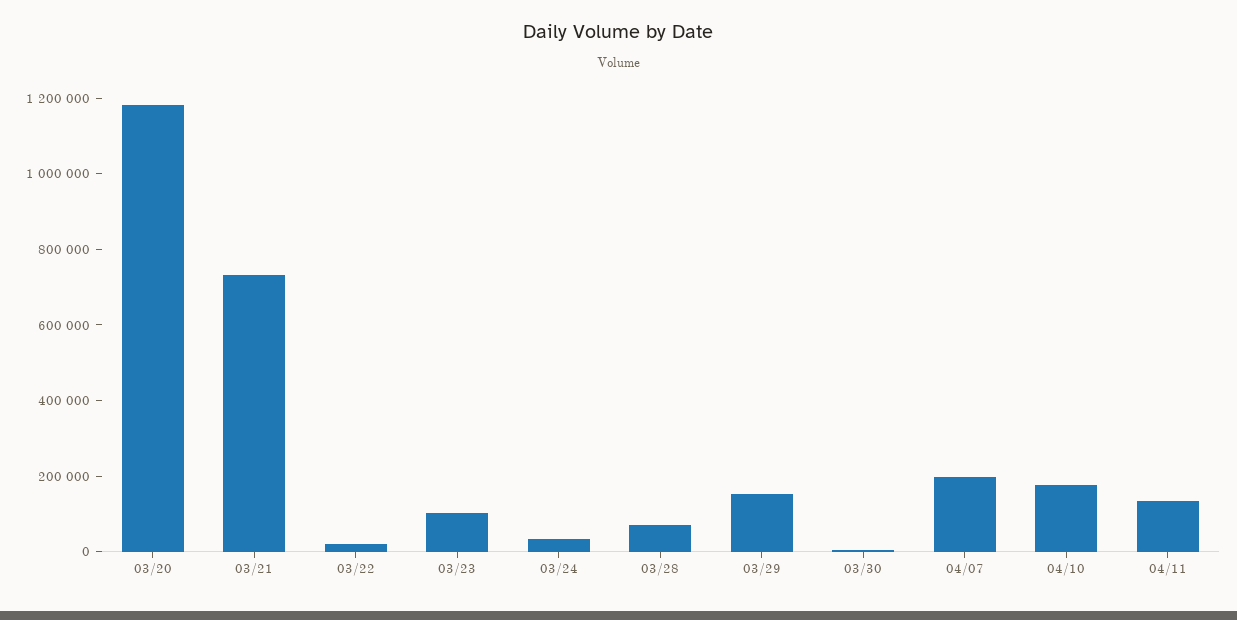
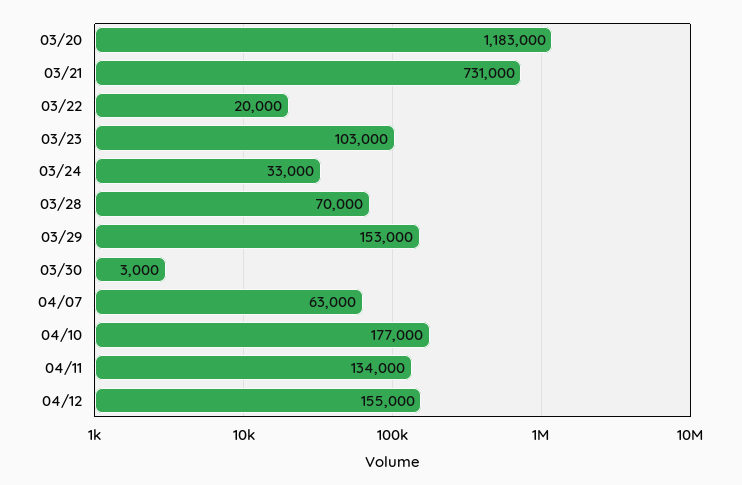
04/07: 200000 -> 63000
04/12: none -> 155000

